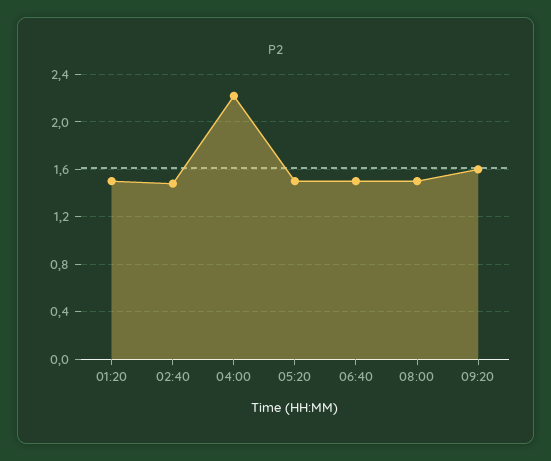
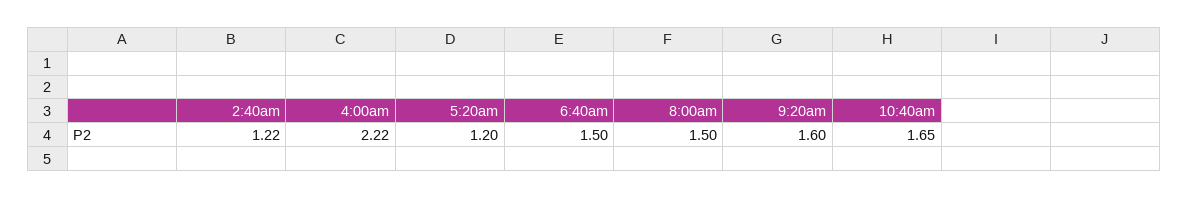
01:20: 1.5 -> none
02:40: 1.5 -> 1.22
05:20: 1.5 -> 1.2
10:40am: none -> 1.65

